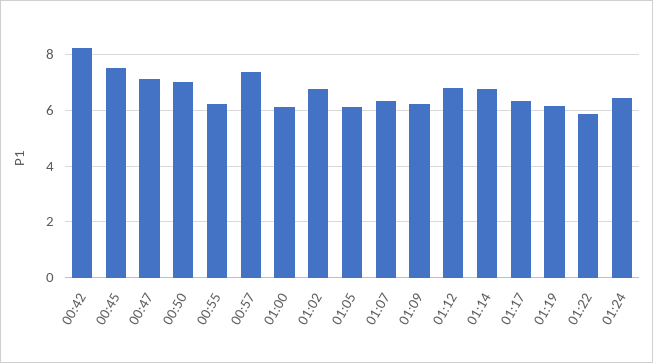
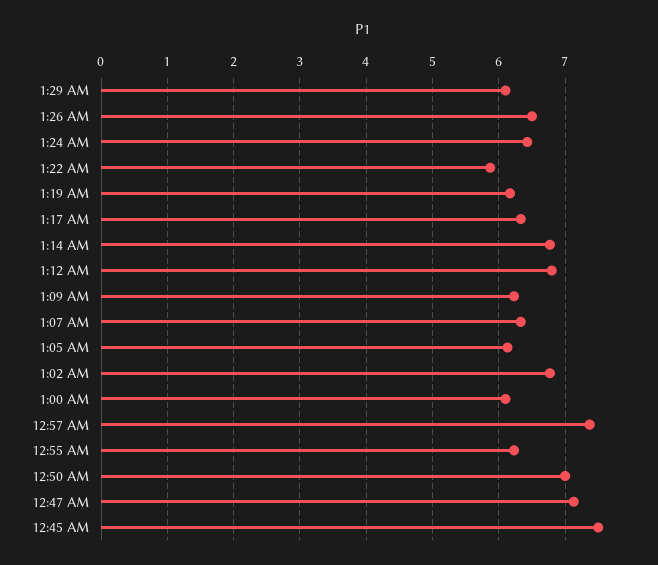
00:42: 8.25 -> none
1:29 AM: none -> 6.1
1:26 AM: none -> 6.5

